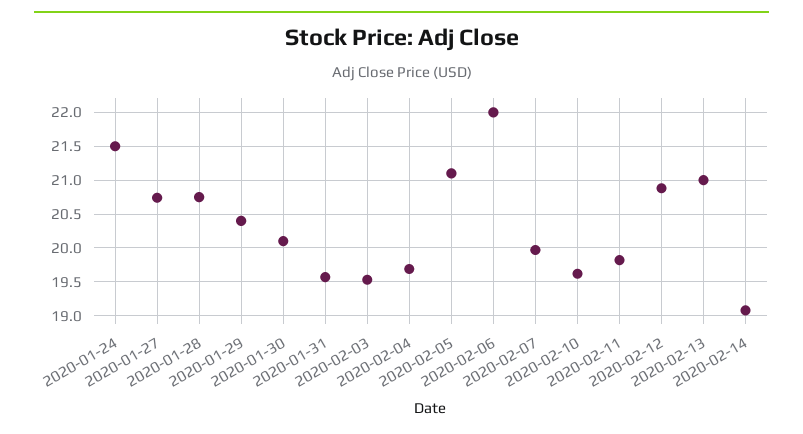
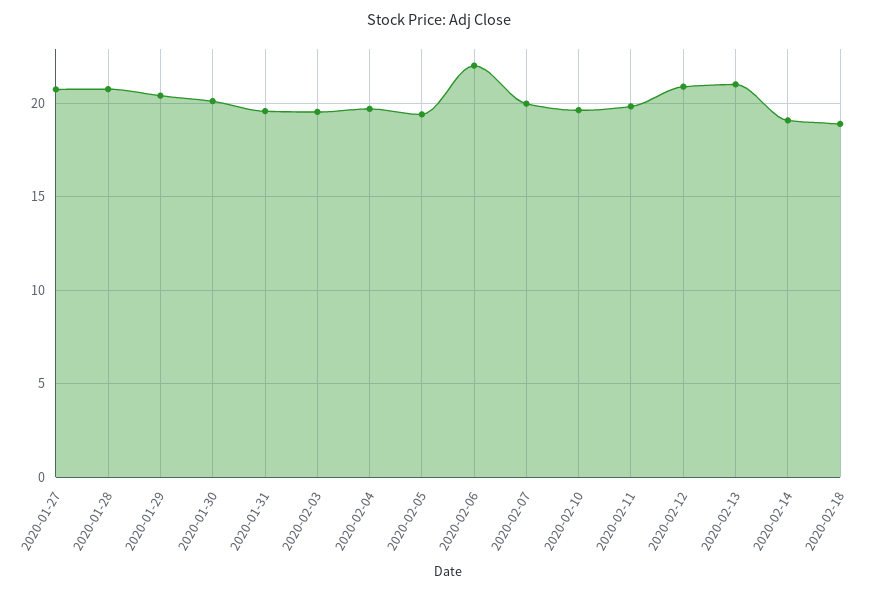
2020-01-24: 21.5 -> none
2020-02-05: 21.1 -> 19.5
2020-02-18: none -> 19

